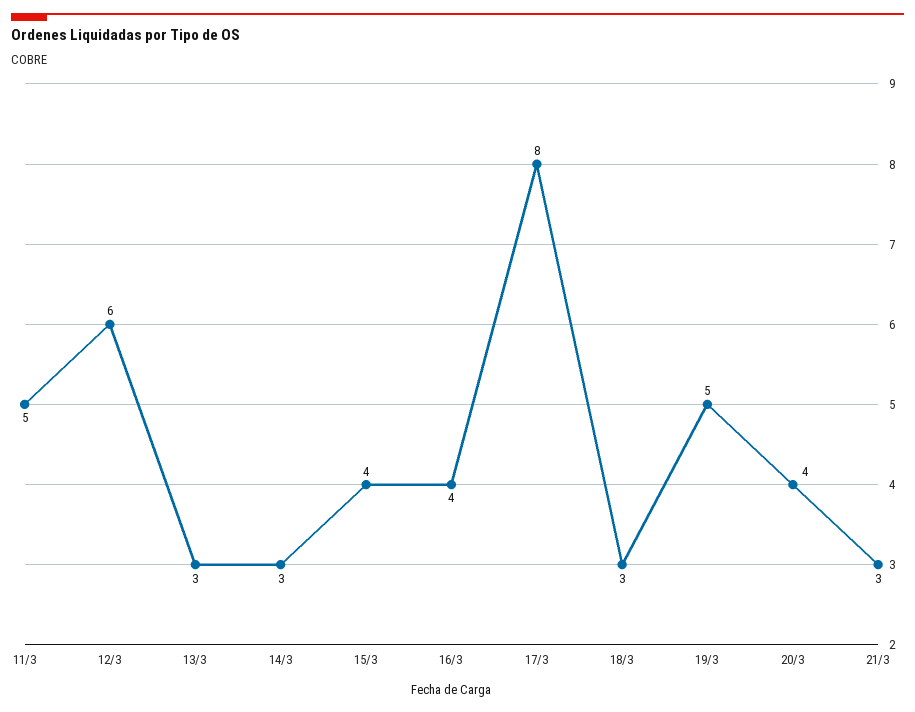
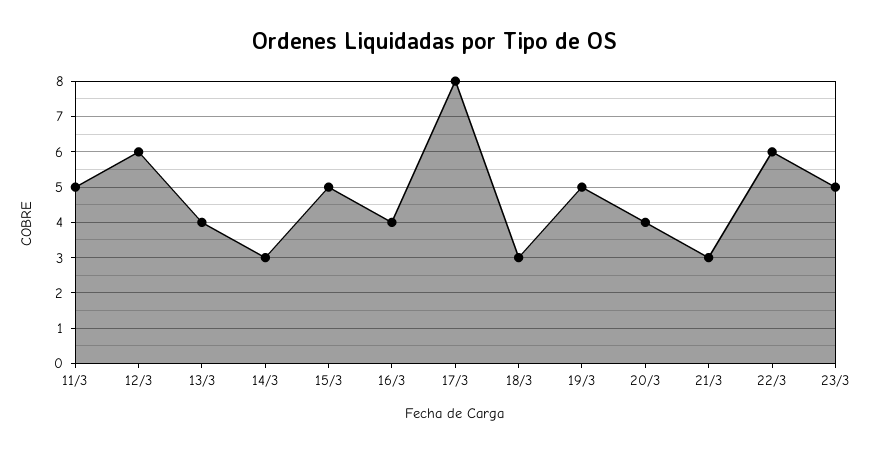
13/3: 3 -> 4
15/3: 4 -> 5
22/3: none -> 6
23/3: none -> 5

